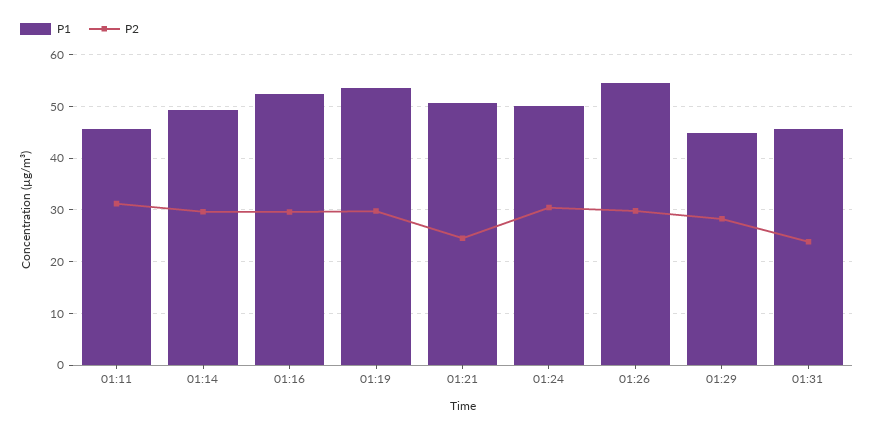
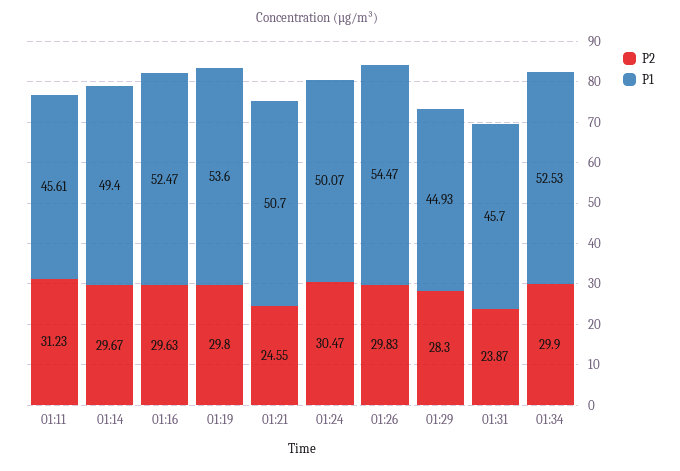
P2, 01:34: none -> 29.9
P1, 01:34: none -> 52.53

